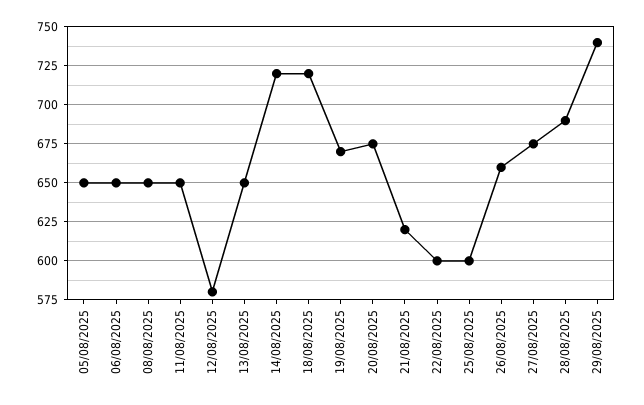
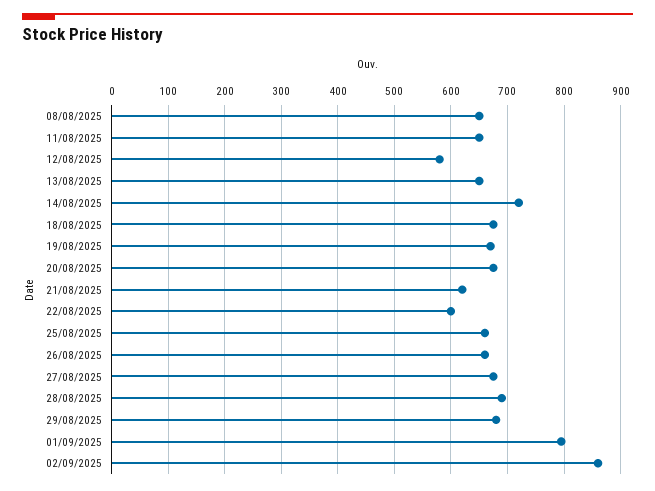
05/08/2025: 650 -> none
06/08/2025: 650 -> none
18/08/2025: 720 -> 680
25/08/2025: 600 -> 660
29/08/2025: 740 -> 680
01/09/2025: none -> 800
02/09/2025: none -> 860

